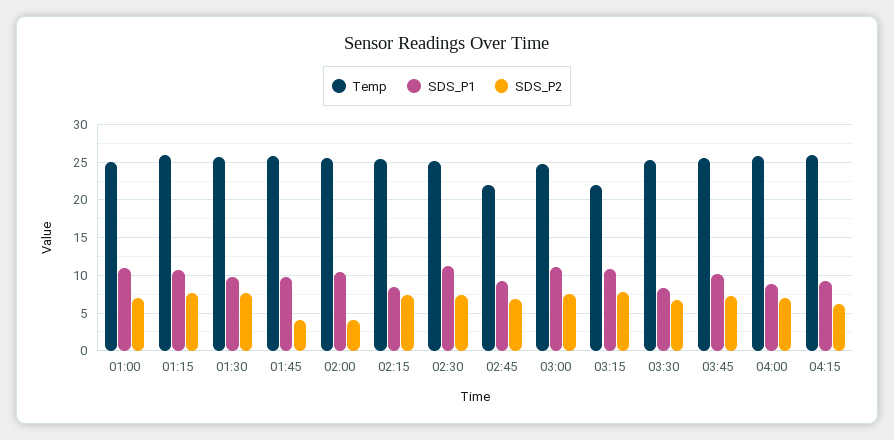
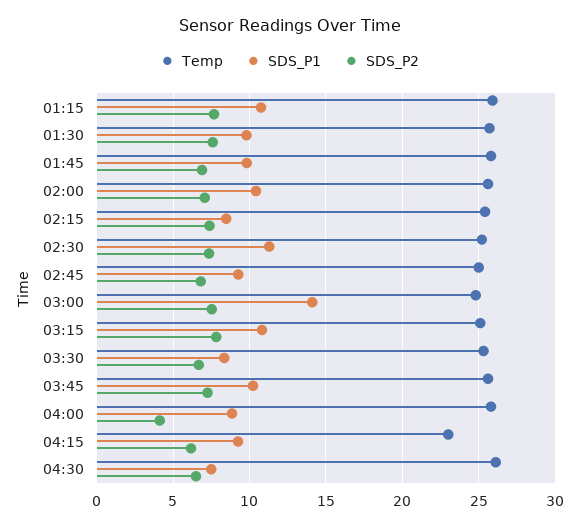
Temp, 01:00: 25 -> none
SDS_P1, 01:00: 11 -> none
SDS_P2, 01:00: 7 -> none
SDS_P2, 01:45: 4 -> 7
SDS_P2, 02:00: 4 -> 7
Temp, 02:45: 22 -> 25
SDS_P1, 03:00: 11 -> 14
Temp, 03:15: 22 -> 25
SDS_P2, 04:00: 7 -> 4
Temp, 04:15: 26 -> 23
Temp, 04:30: none -> 26
SDS_P1, 04:30: none -> 7.5
SDS_P2, 04:30: none -> 6.5

